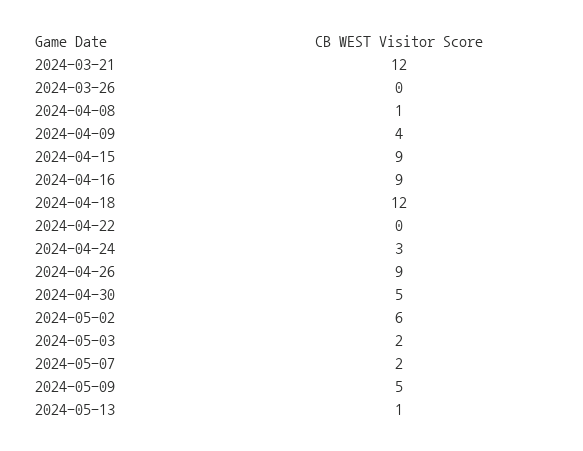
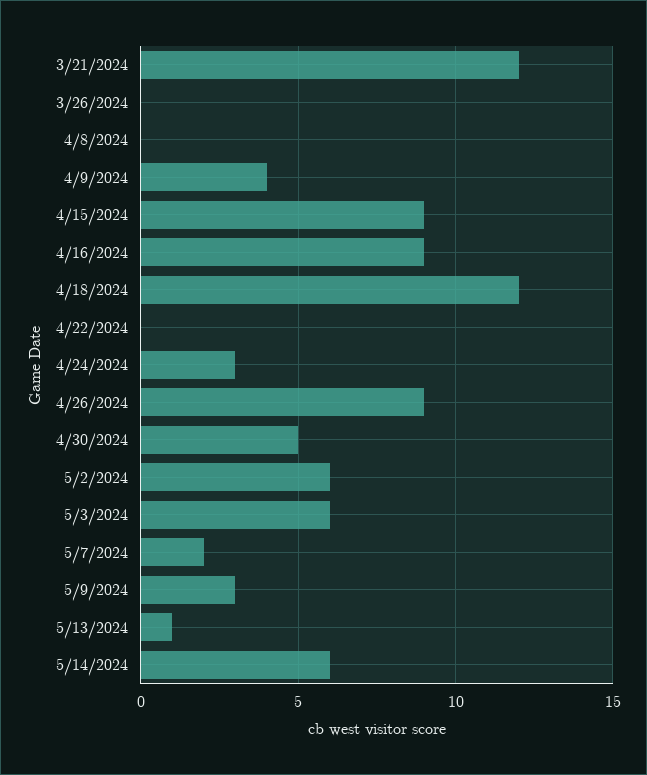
2024-04-08: 1 -> 0
2024-05-03: 2 -> 6
2024-05-09: 5 -> 3
5/14/2024: none -> 6

